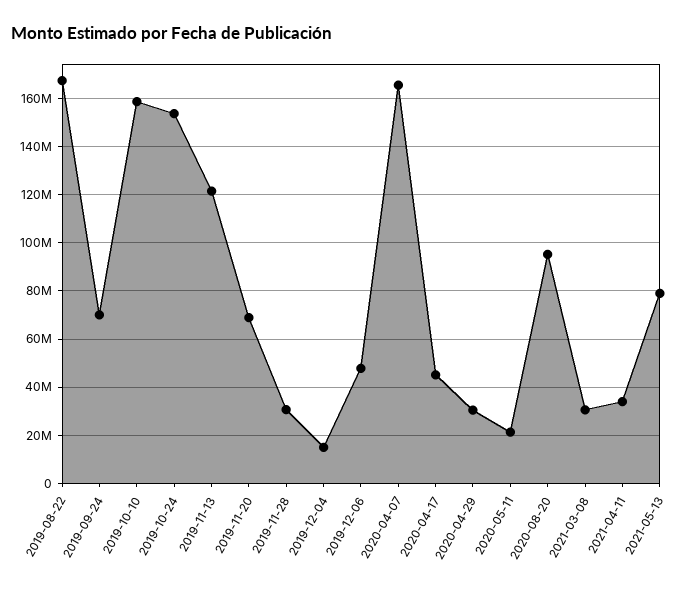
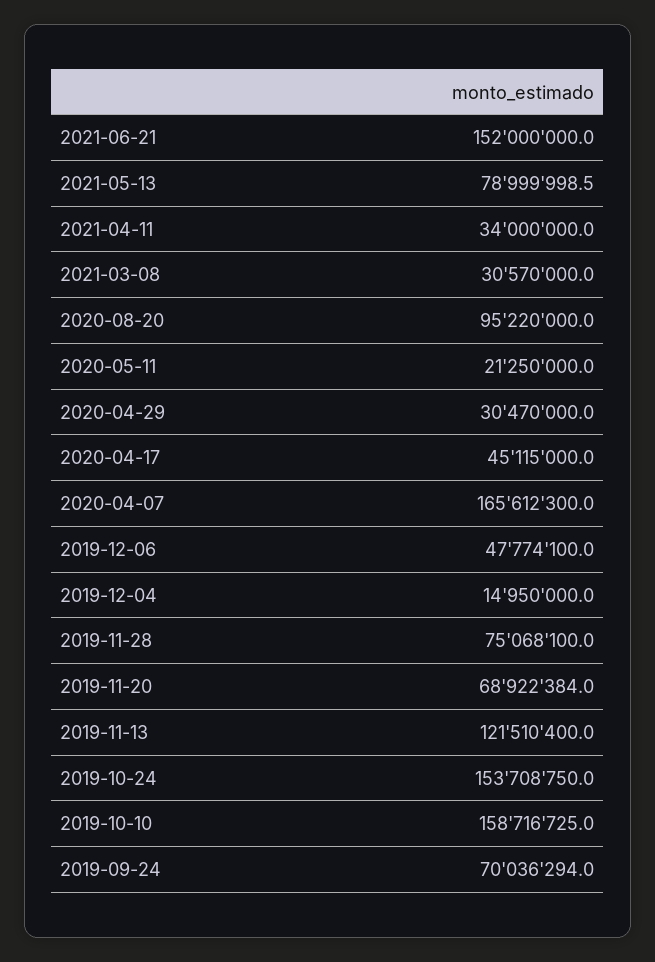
2019-08-22: 167500000 -> none
2019-11-28: 30000000 -> 75068100
2021-06-21: none -> 152000000

